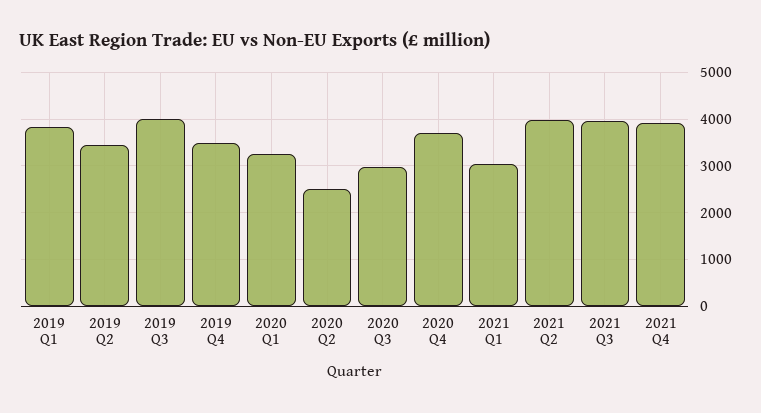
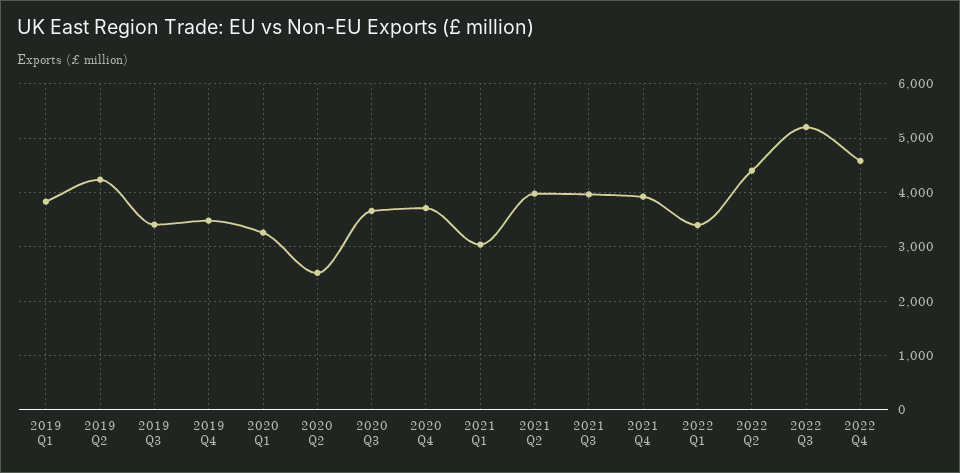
2019 Q2: 3400 -> 4200
2019 Q3: 4000 -> 3400
2020 Q3: 3000 -> 3600
2022 Q1: none -> 3400
2022 Q2: none -> 4400
2022 Q3: none -> 5200
2022 Q4: none -> 4600

